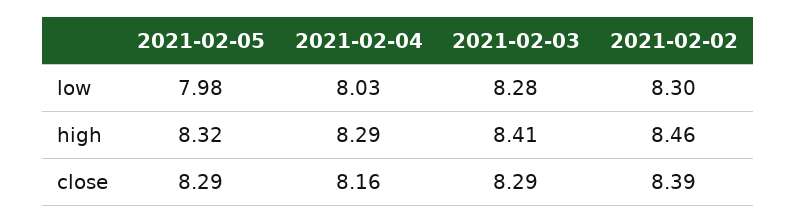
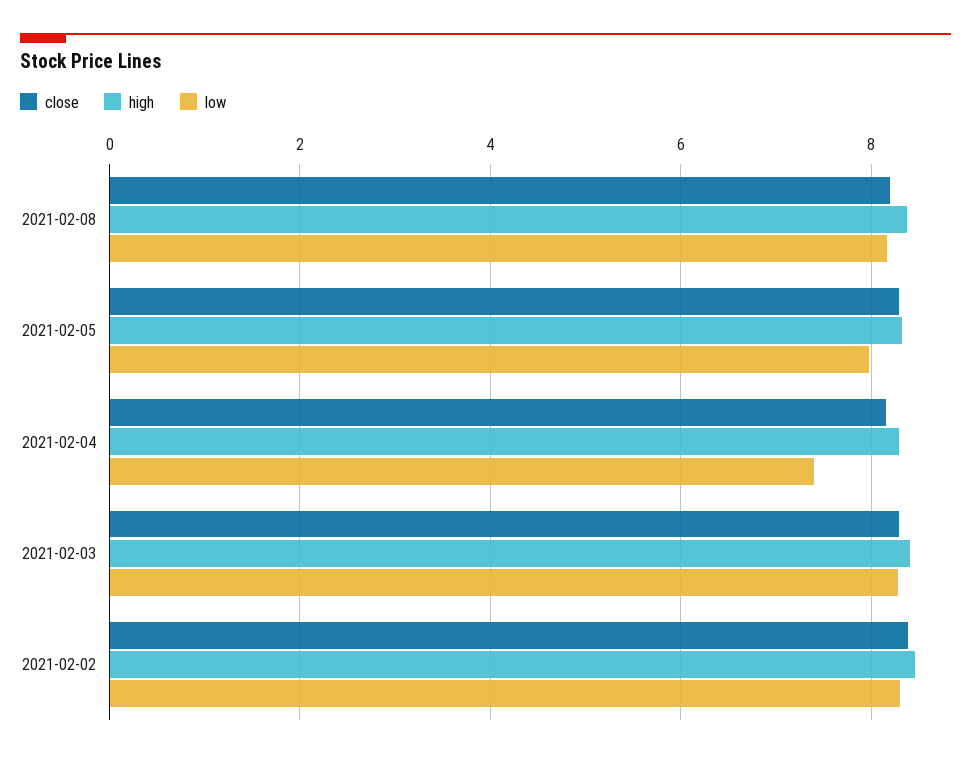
low, 2021-02-04: 8.03 -> 7.4
close, 2021-02-08: none -> 8.2
high, 2021-02-08: none -> 8.4
low, 2021-02-08: none -> 8.2

